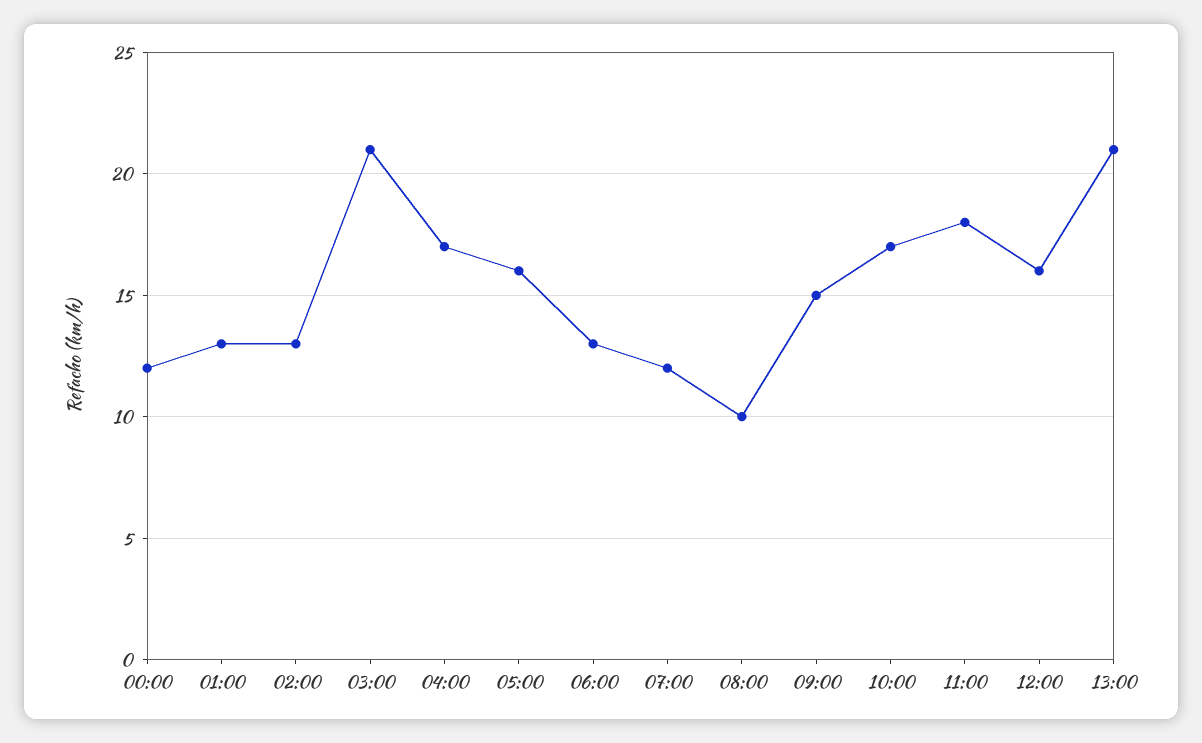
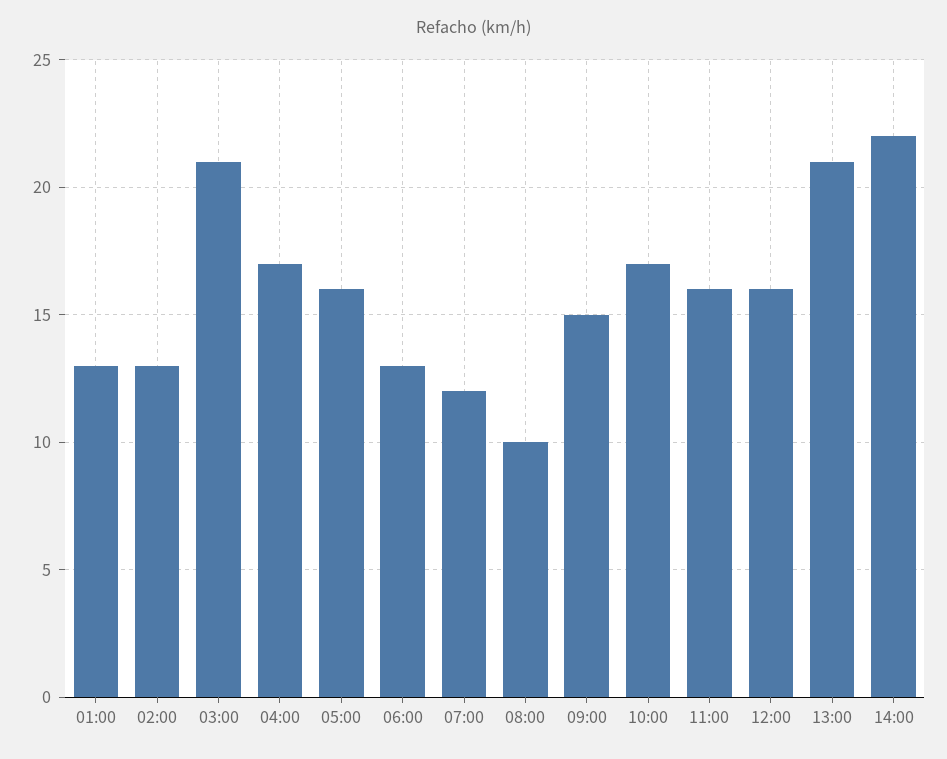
00:00: 12 -> none
11:00: 18 -> 16
14:00: none -> 22

